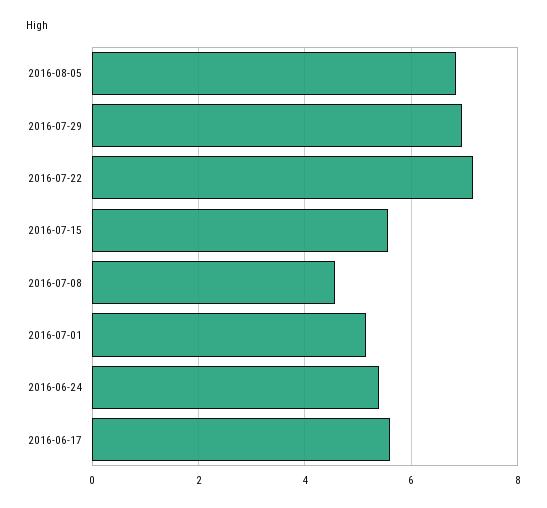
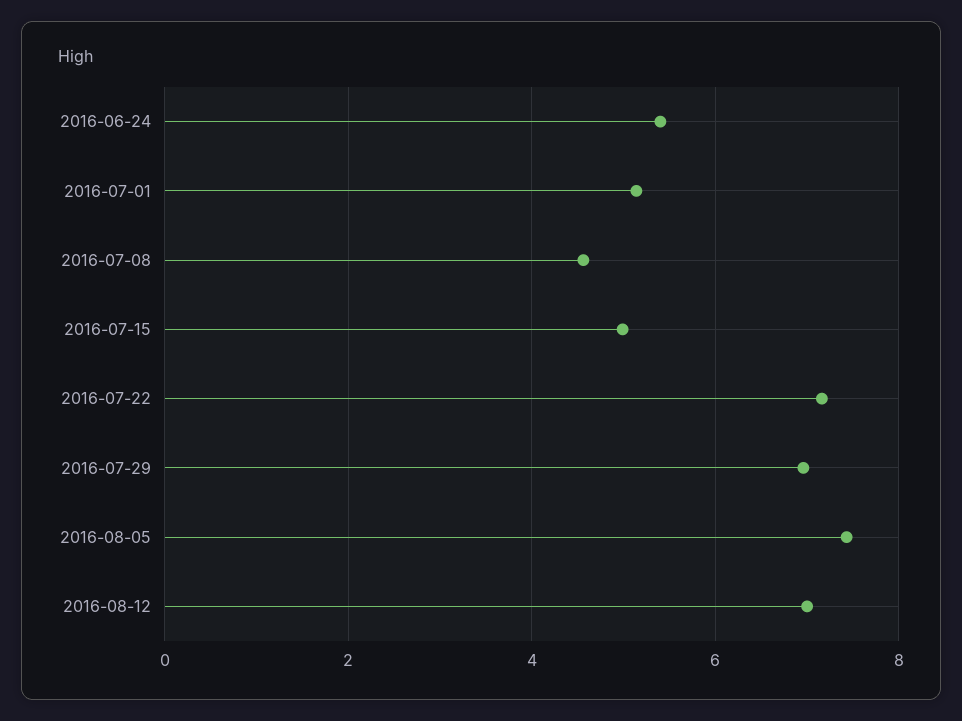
2016-08-05: 6.8 -> 7.4
2016-07-15: 5.6 -> 5
2016-06-17: 5.6 -> none
2016-08-12: none -> 7

